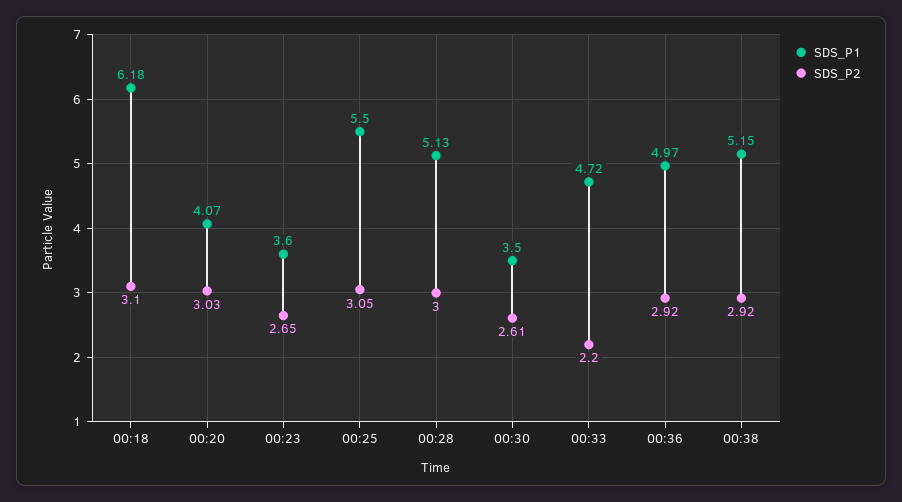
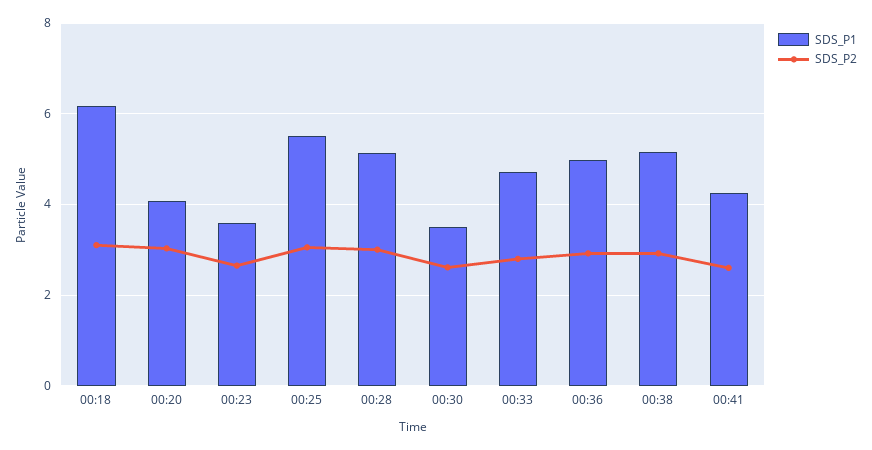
SDS_P2, 00:33: 2.2 -> 2.8
SDS_P1, 00:41: none -> 4.2
SDS_P2, 00:41: none -> 2.6

